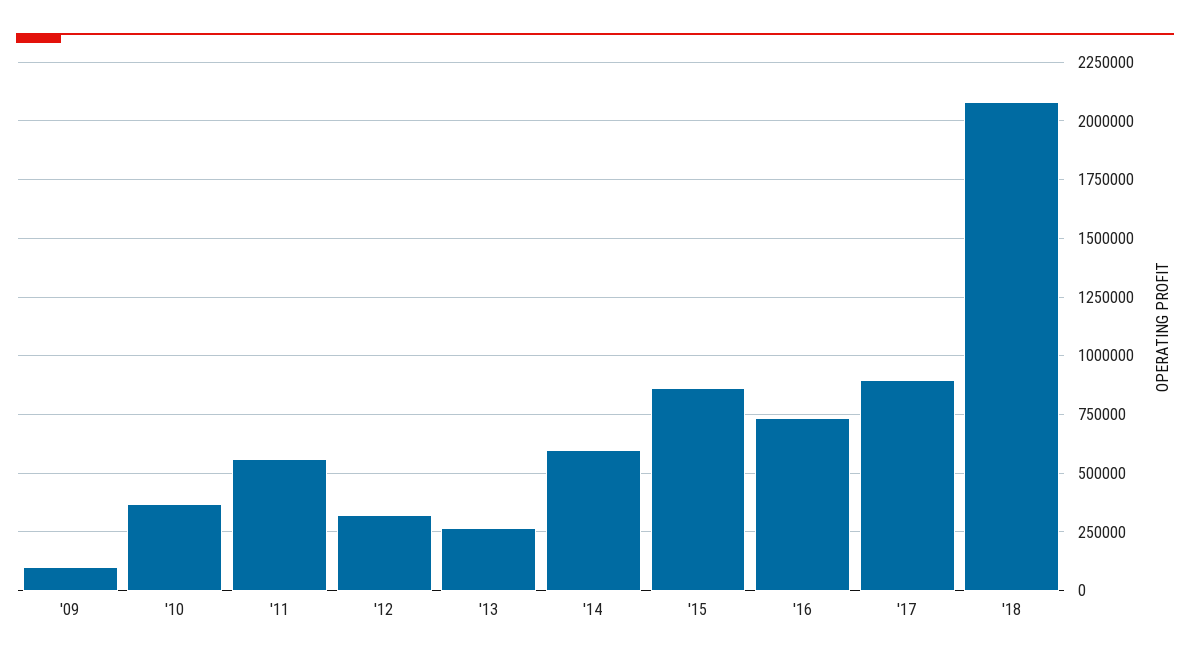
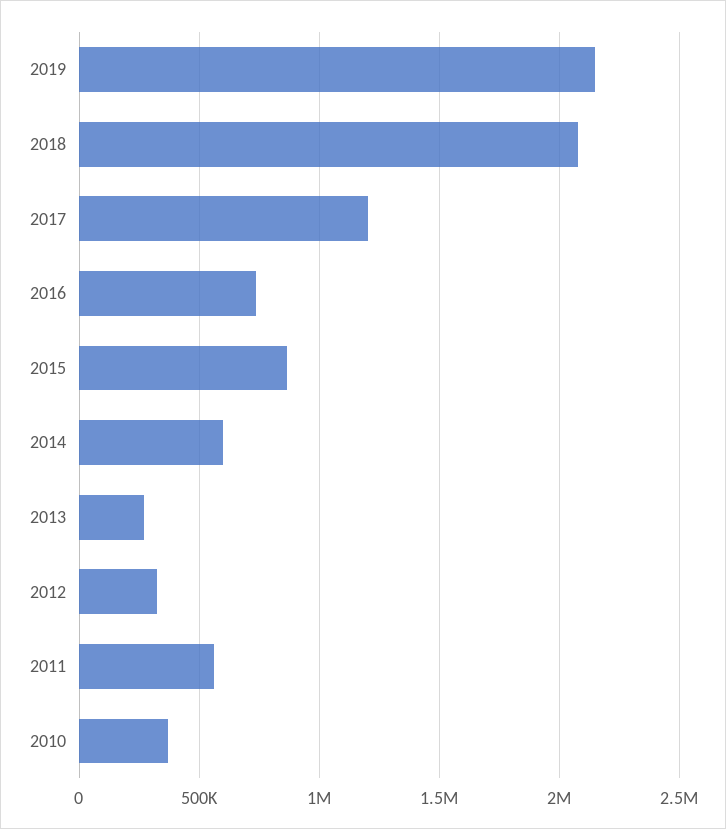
'09: 100000 -> none
'17: 900000 -> 1200000
2019: none -> 2150000

